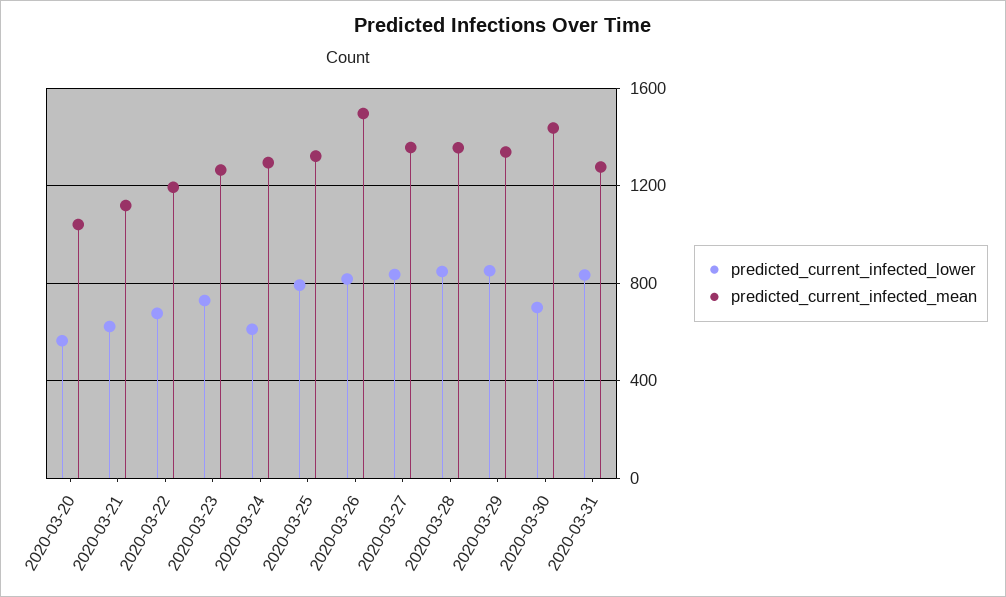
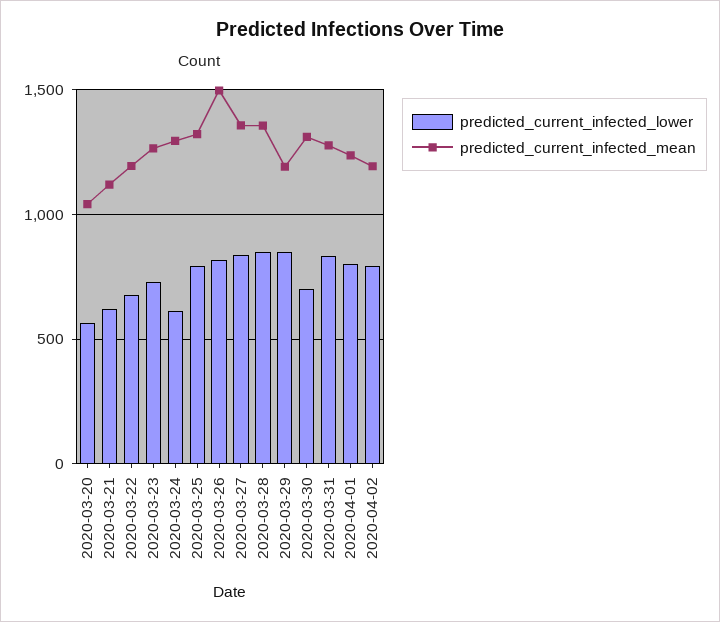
predicted_current_infected_mean, 2020-03-29: 1350 -> 1200
predicted_current_infected_mean, 2020-03-30: 1450 -> 1300
predicted_current_infected_lower, 2020-04-01: none -> 800
predicted_current_infected_mean, 2020-04-01: none -> 1250
predicted_current_infected_lower, 2020-04-02: none -> 800
predicted_current_infected_mean, 2020-04-02: none -> 1200

